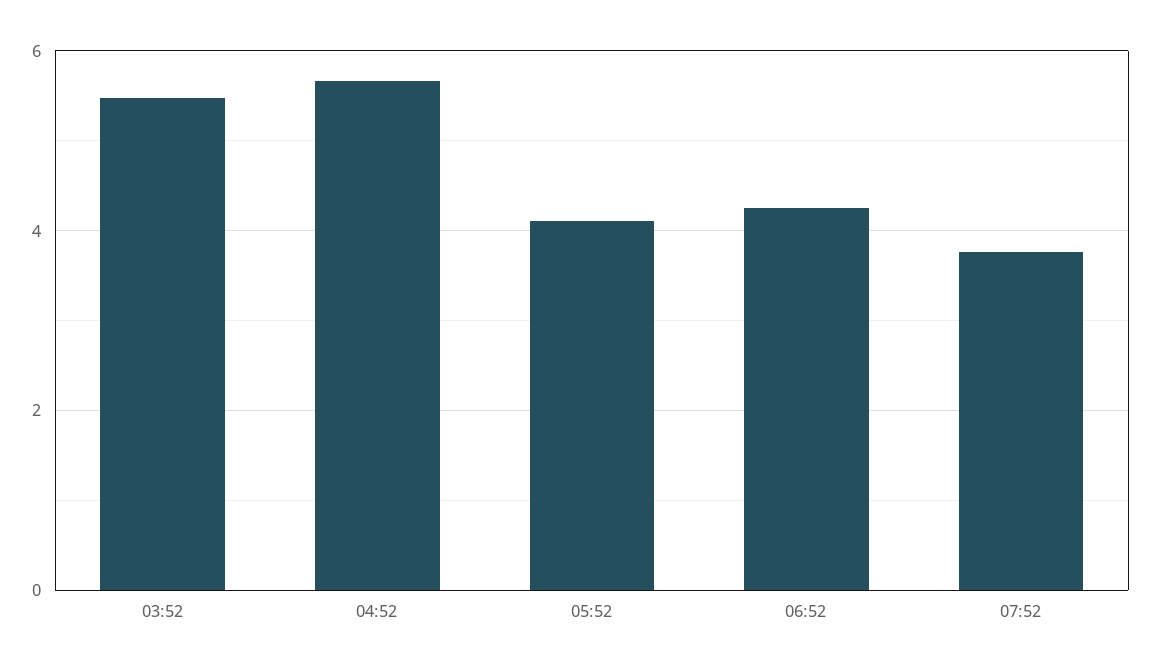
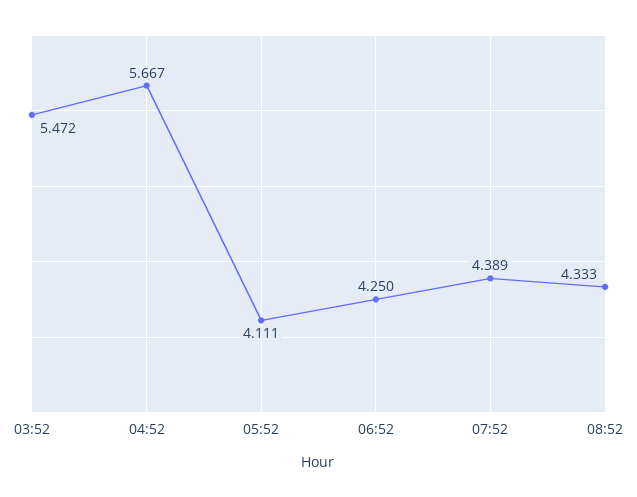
07:52: 3.8 -> 4.389
08:52: none -> 4.333

